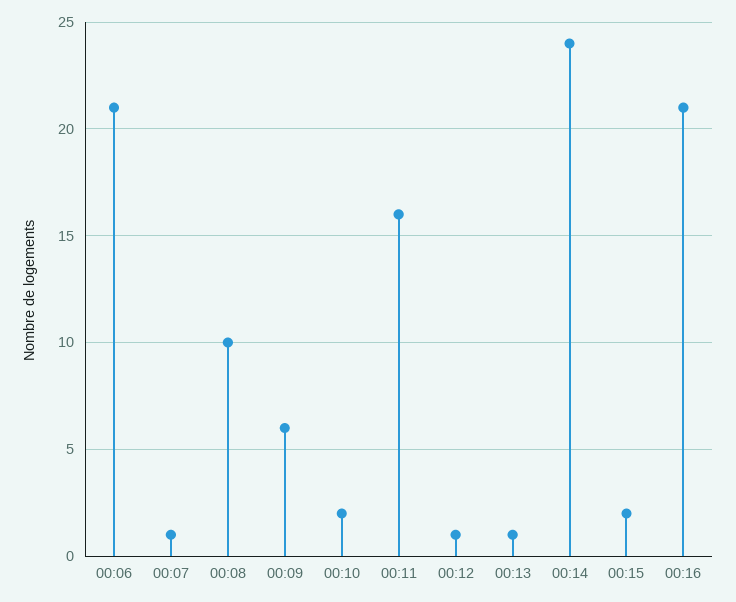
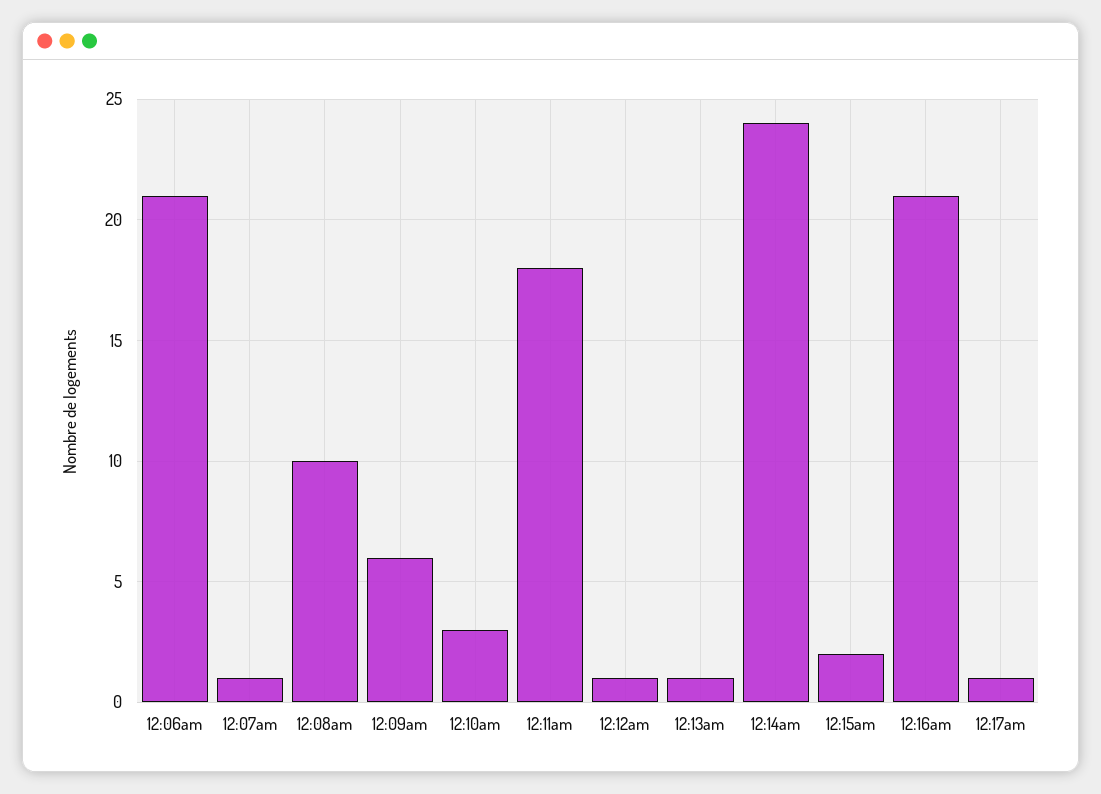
00:10: 2 -> 3
00:11: 16 -> 18
12:17am: none -> 1

